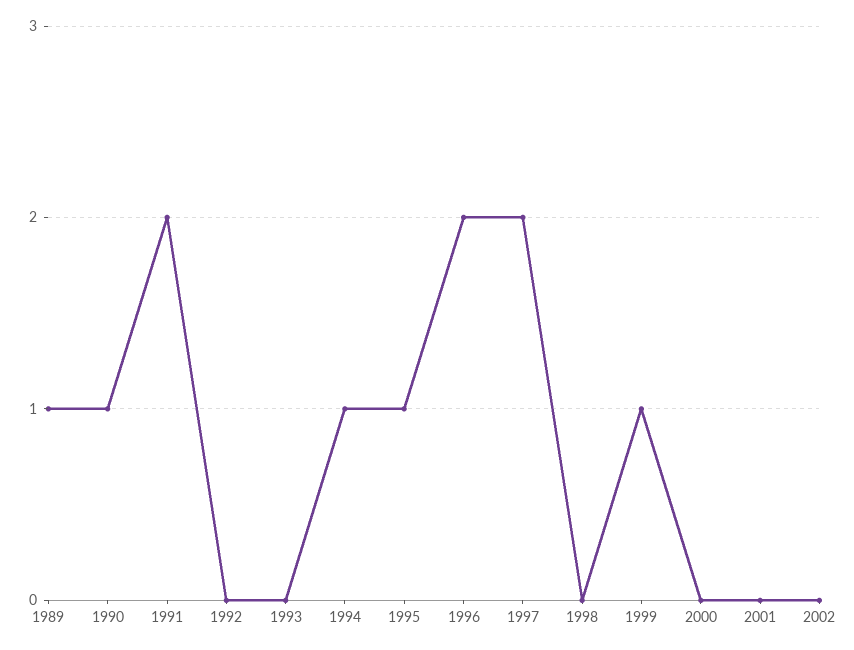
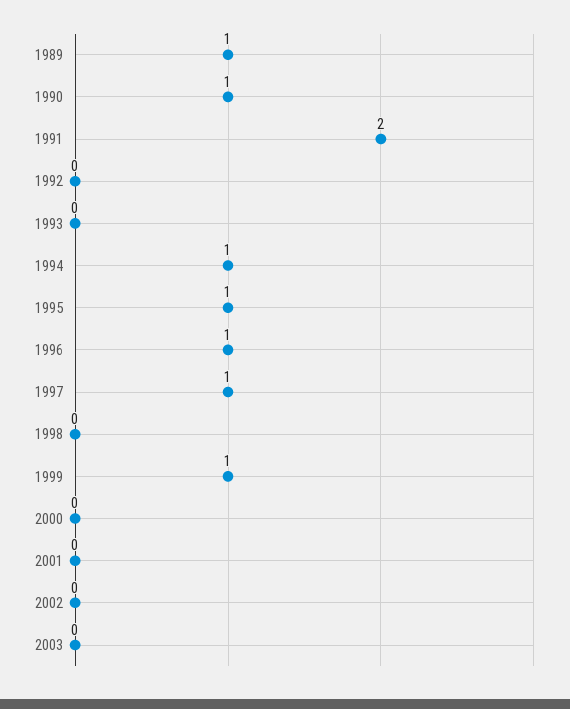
1996: 2 -> 1
1997: 2 -> 1
2003: none -> 0

